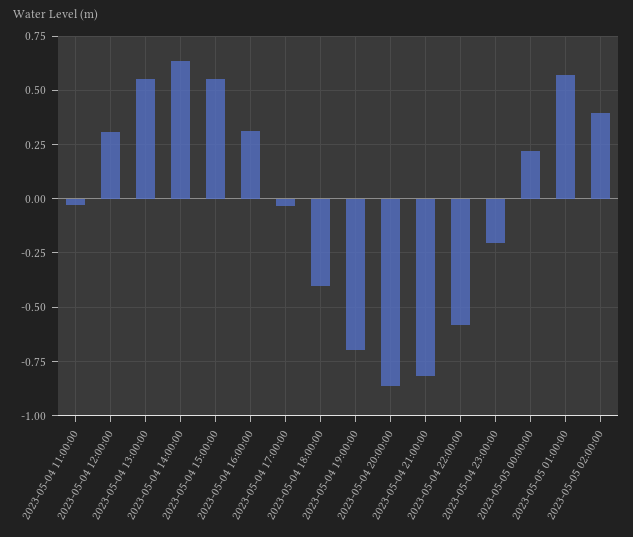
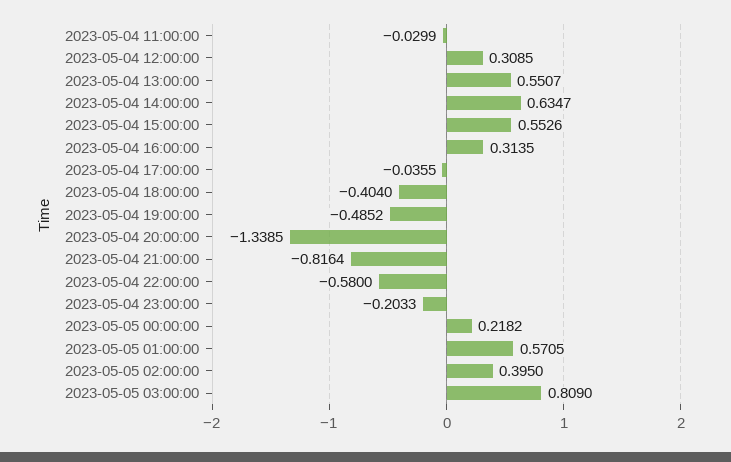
2023-05-04 19:00:00: -0.7 -> -0.4852
2023-05-04 20:00:00: -0.85 -> -1.3385
2023-05-05 03:00:00: none -> 0.809

